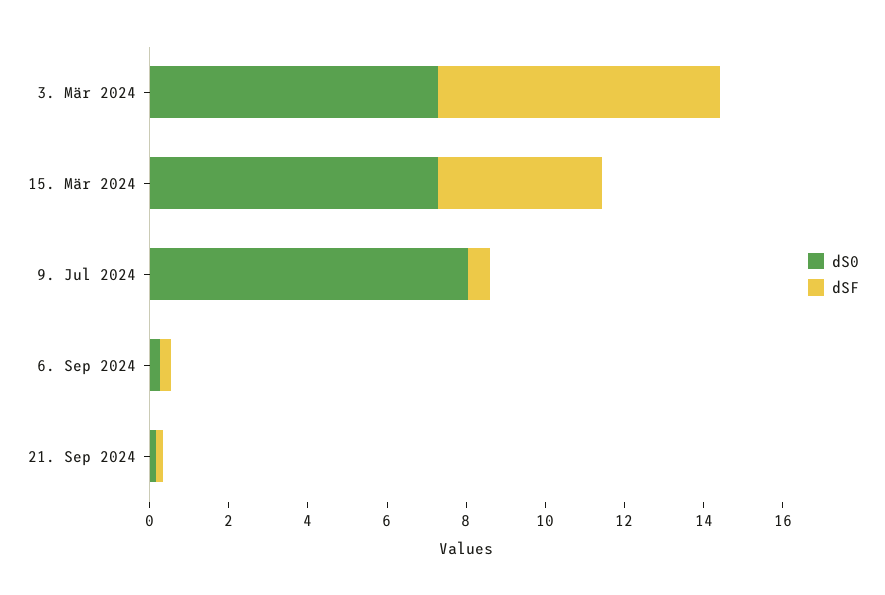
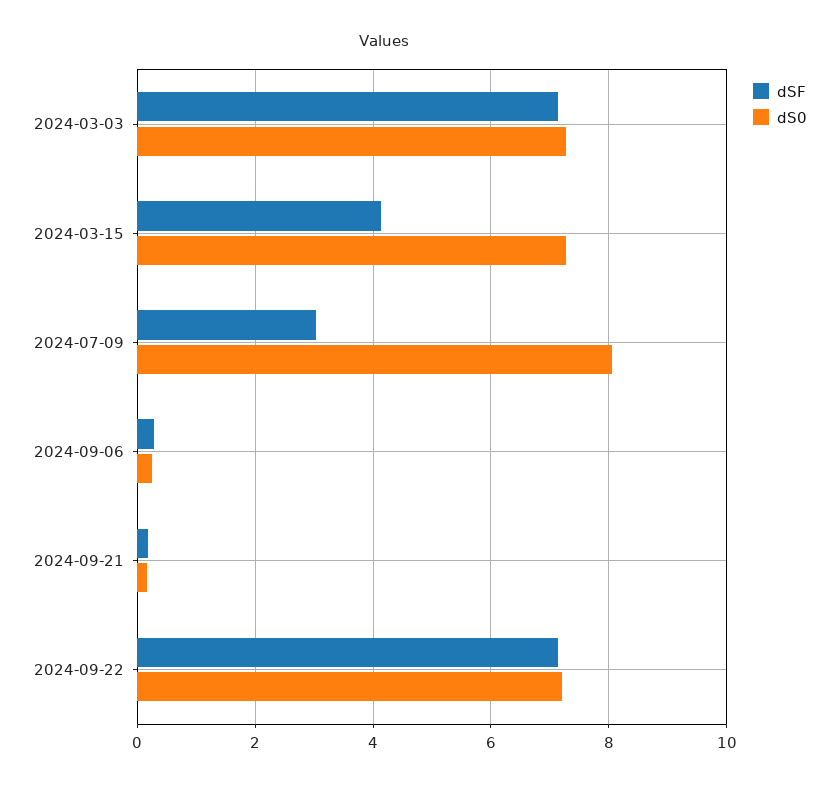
dSF, 9. Jul 2024: 0.5 -> 3
dSF, 2024-09-22: none -> 7.2
dS0, 2024-09-22: none -> 7.2

